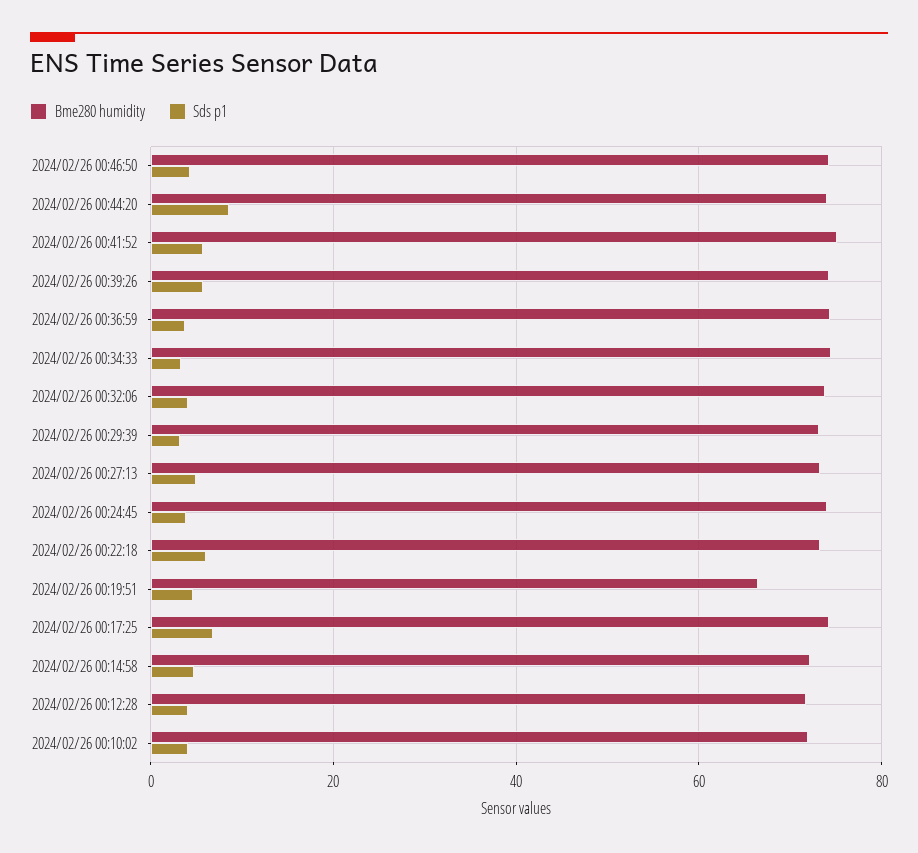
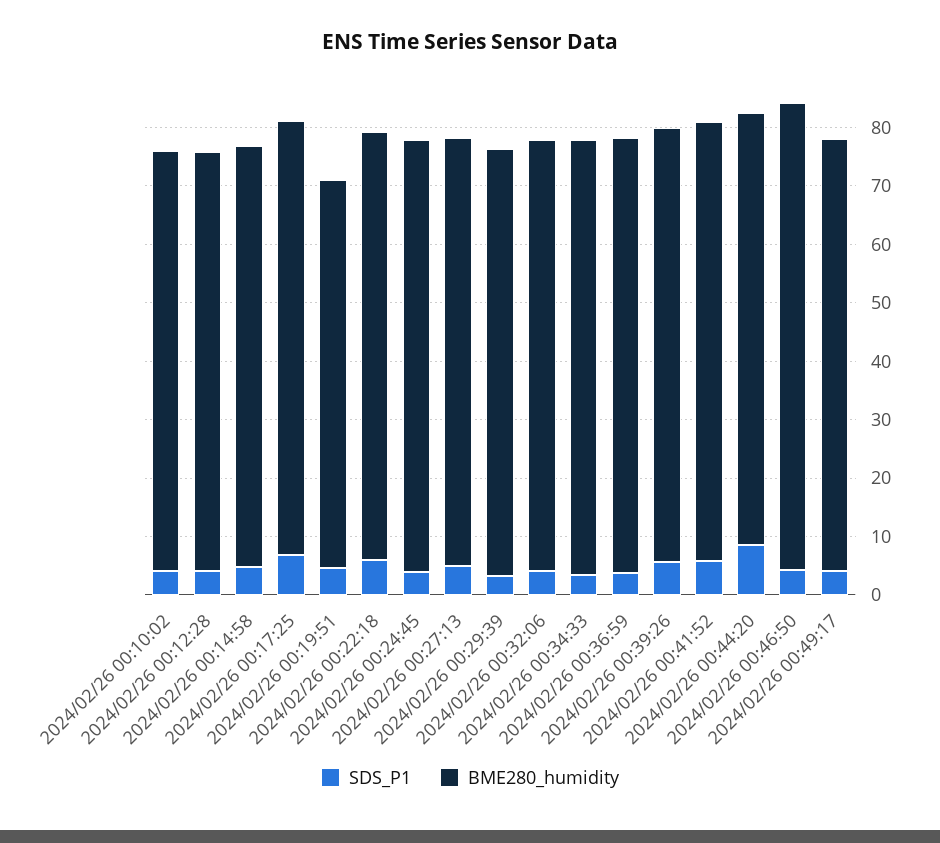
Bme280 humidity, 2024/02/26 00:46:50: 74 -> 80
Sds p1, 2024/02/26 00:49:17: none -> 4
Bme280 humidity, 2024/02/26 00:49:17: none -> 74

